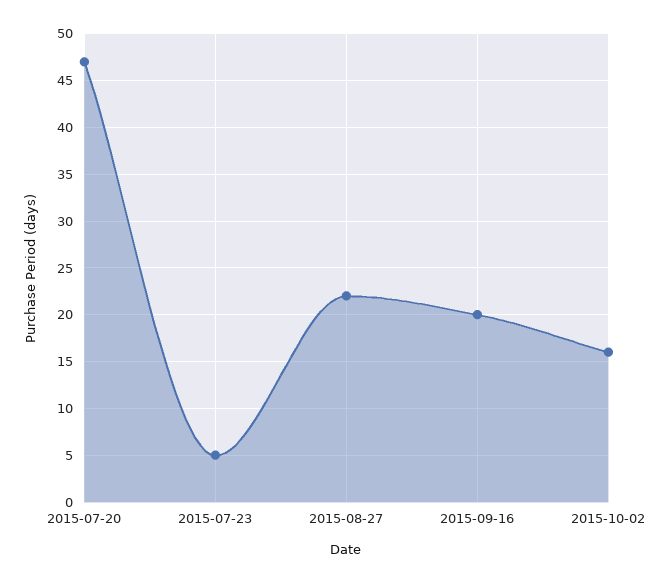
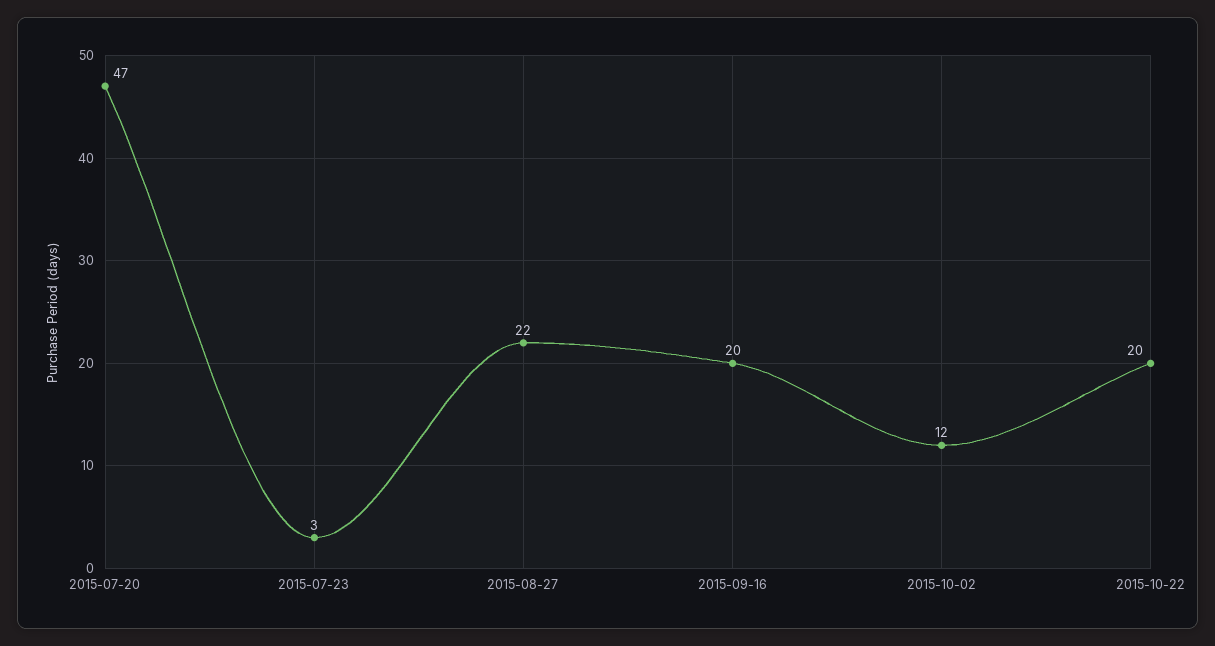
2015-07-23: 5 -> 3
2015-10-02: 16 -> 12
2015-10-22: none -> 20

